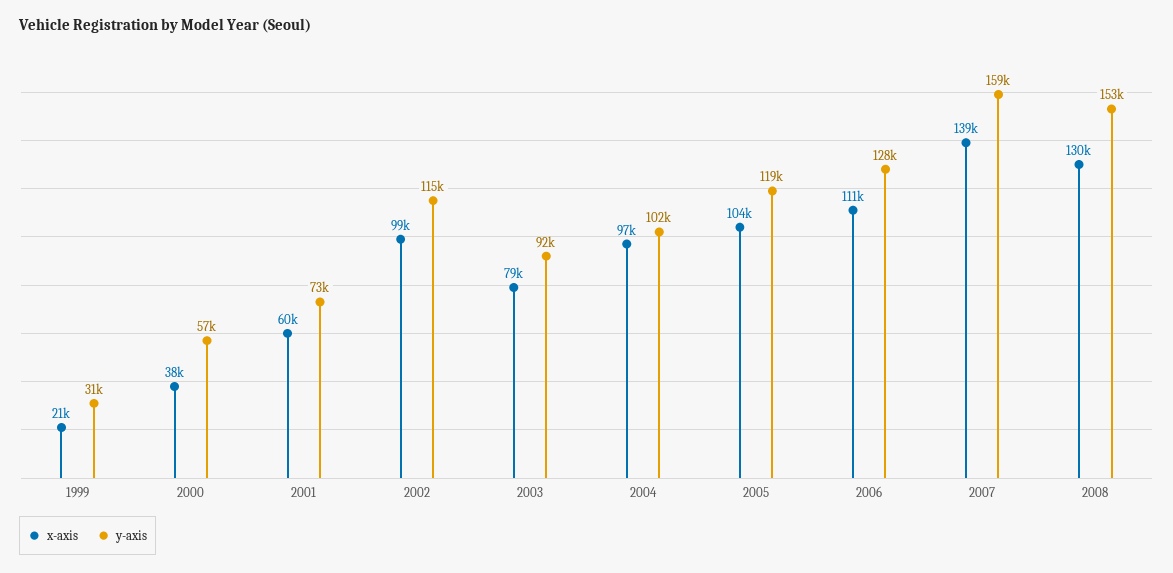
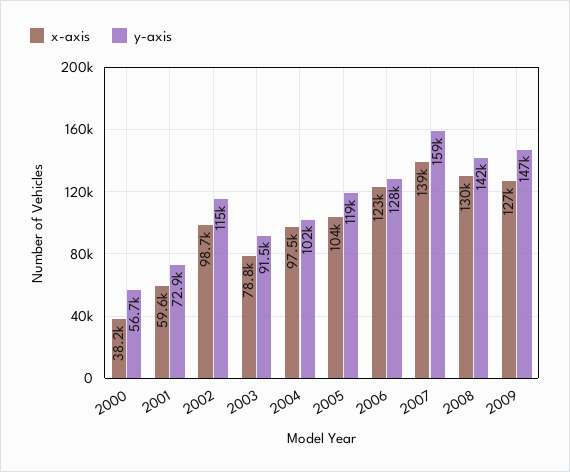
x-axis, 1999: 21000 -> none
y-axis, 1999: 31000 -> none
x-axis, 2006: 111000 -> 123000
y-axis, 2008: 153000 -> 142000
x-axis, 2009: none -> 127000
y-axis, 2009: none -> 147000

